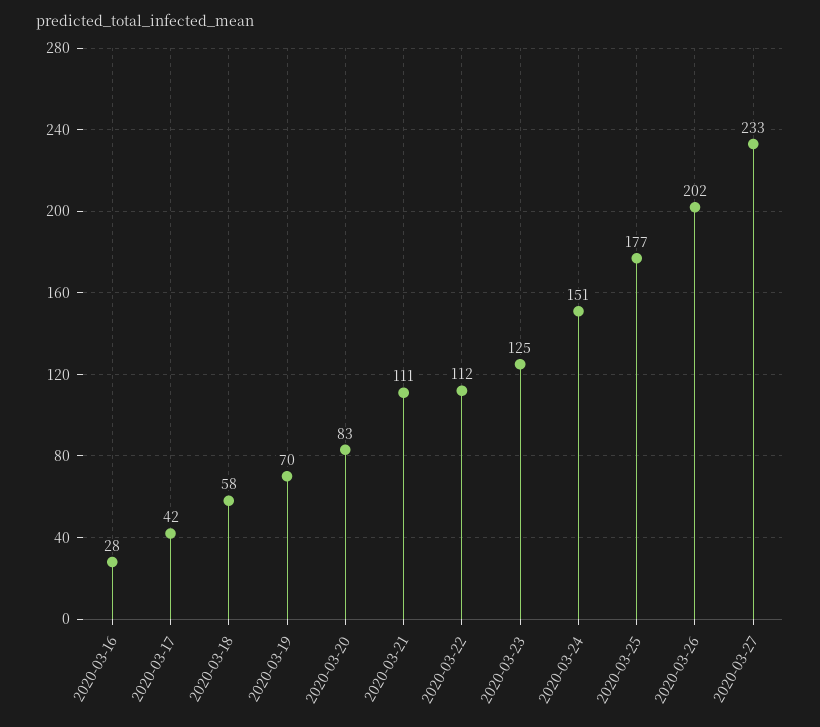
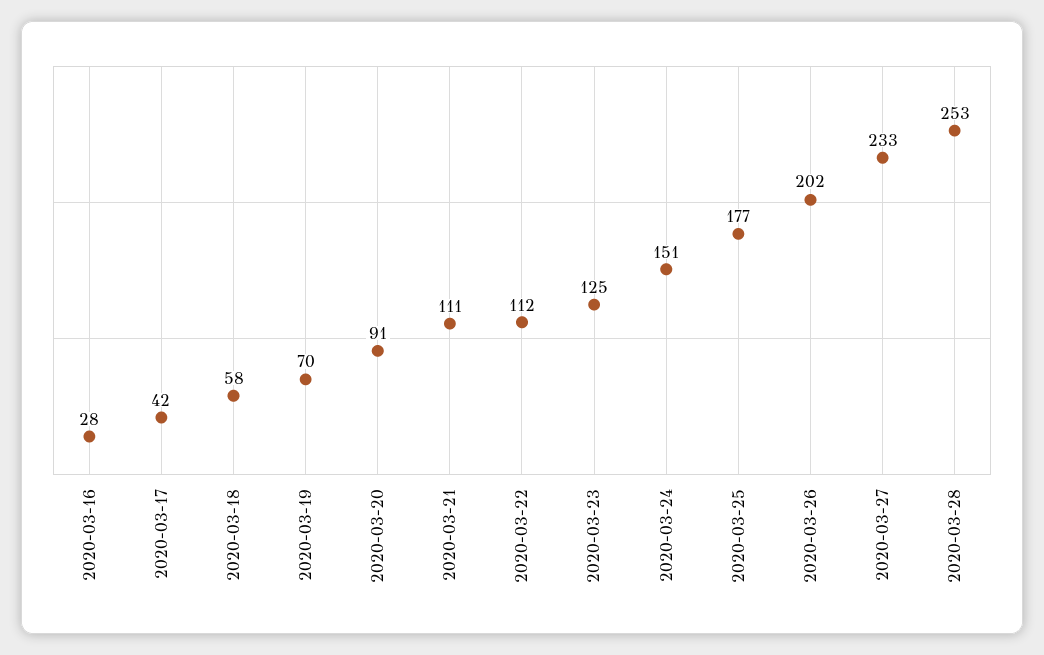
2020-03-20: 83 -> 91
2020-03-28: none -> 253

